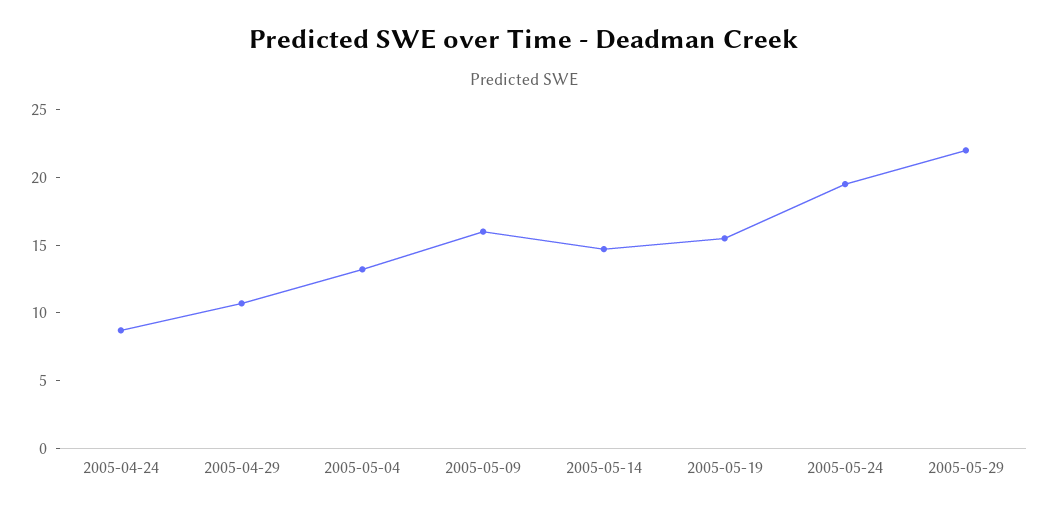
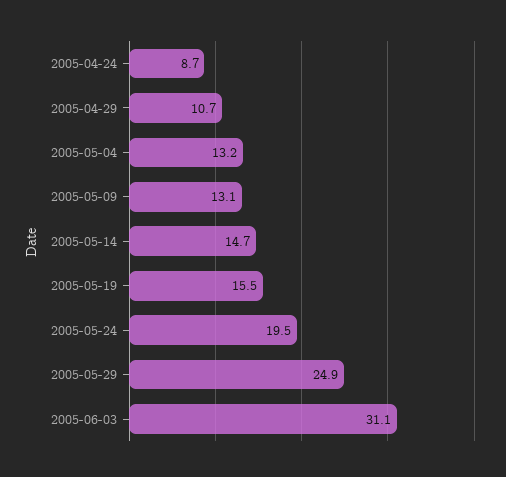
2005-05-09: 16 -> 13.1
2005-05-29: 22 -> 24.9
2005-06-03: none -> 31.1

